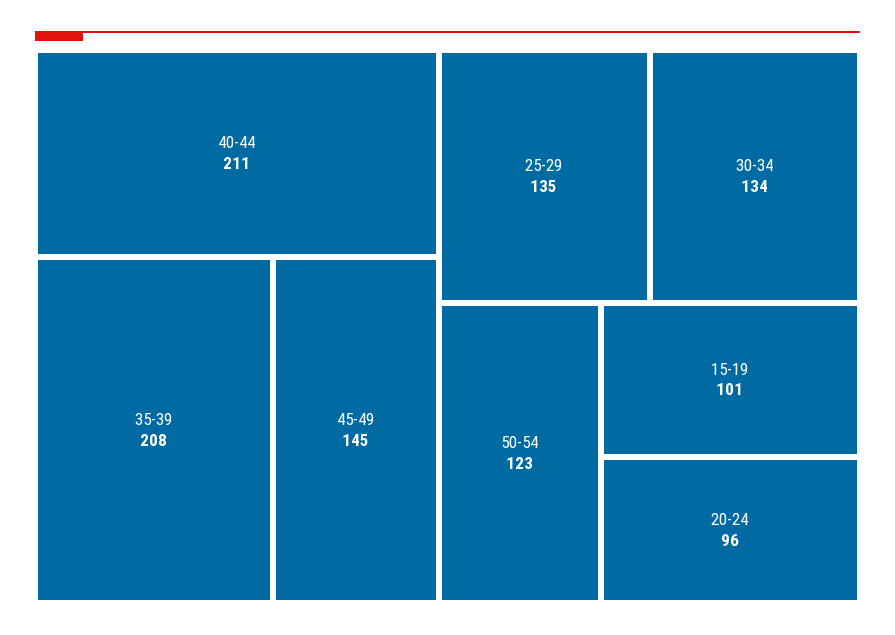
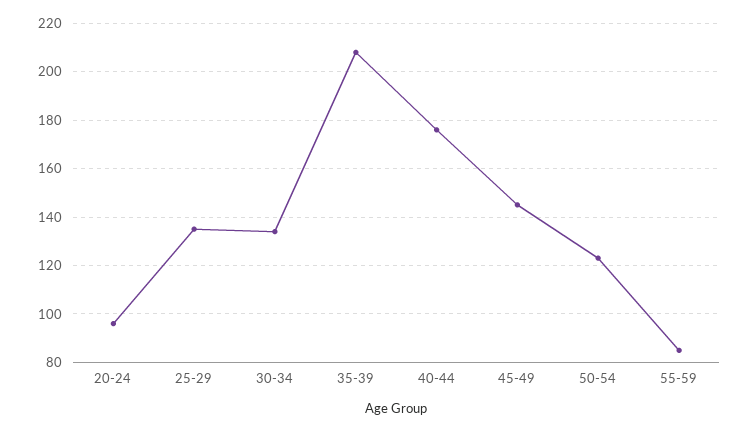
40-44: 211 -> 175
15-19: 101 -> none
55-59: none -> 85

